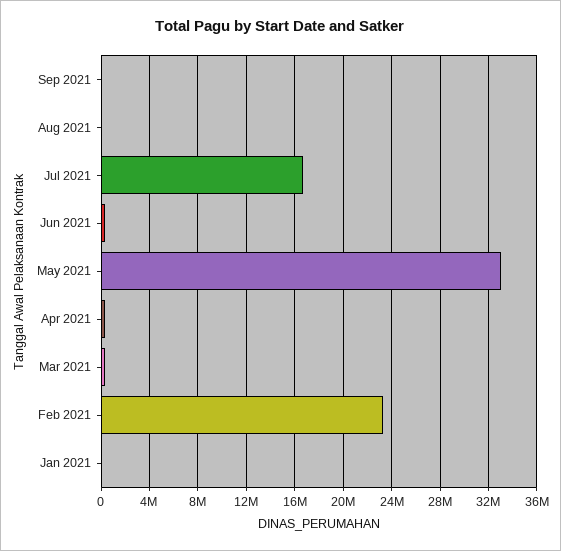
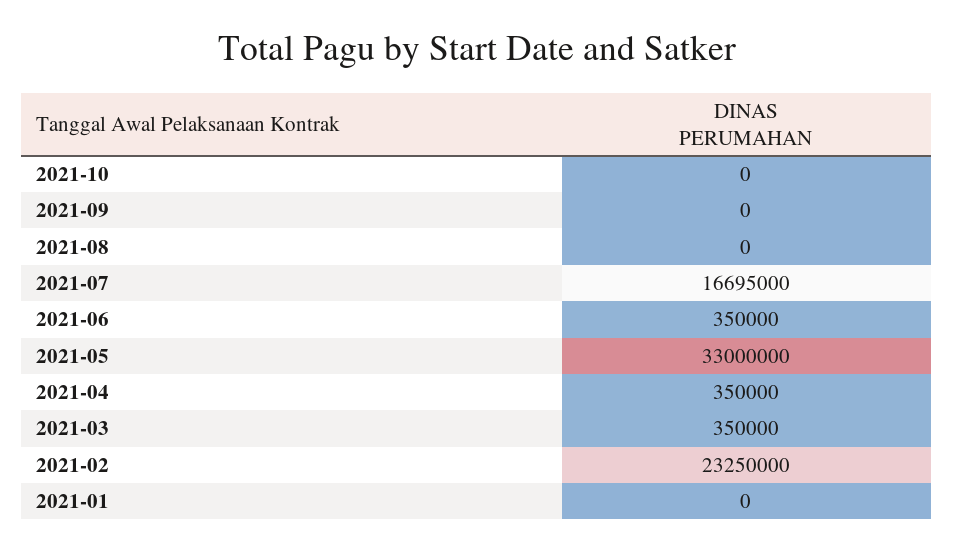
2021-10: none -> 0

